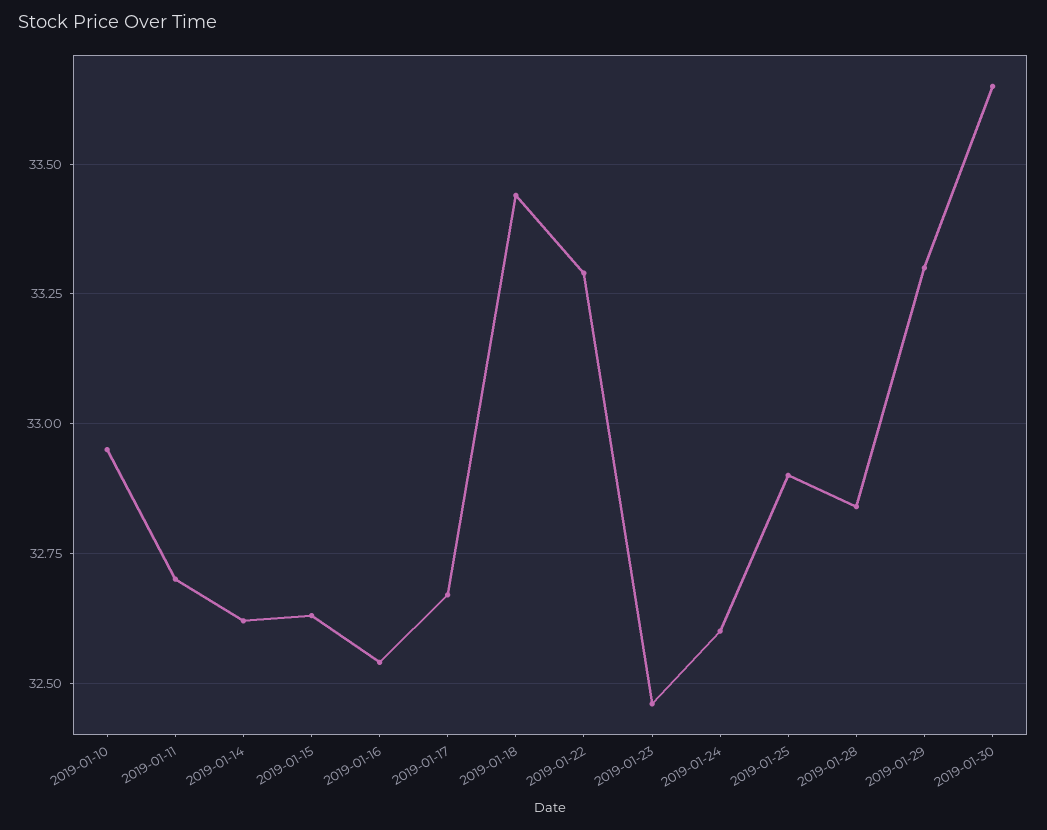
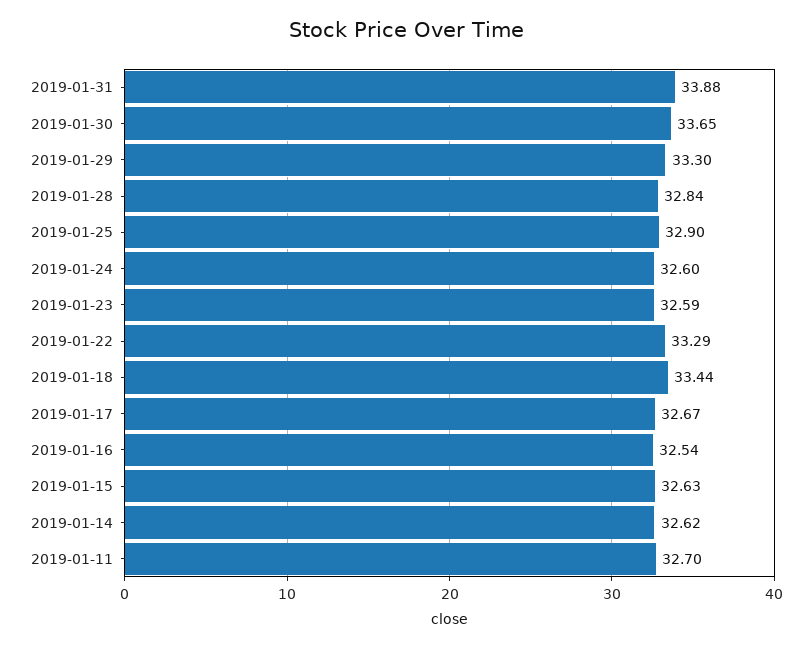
2019-01-10: 32.95 -> none
2019-01-23: 32.45 -> 32.59
2019-01-31: none -> 33.88

